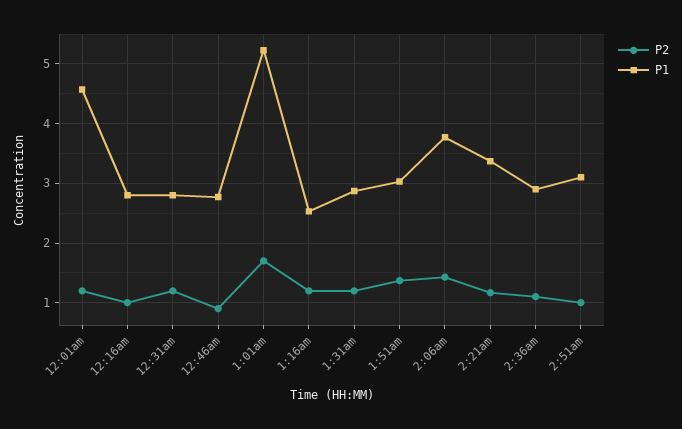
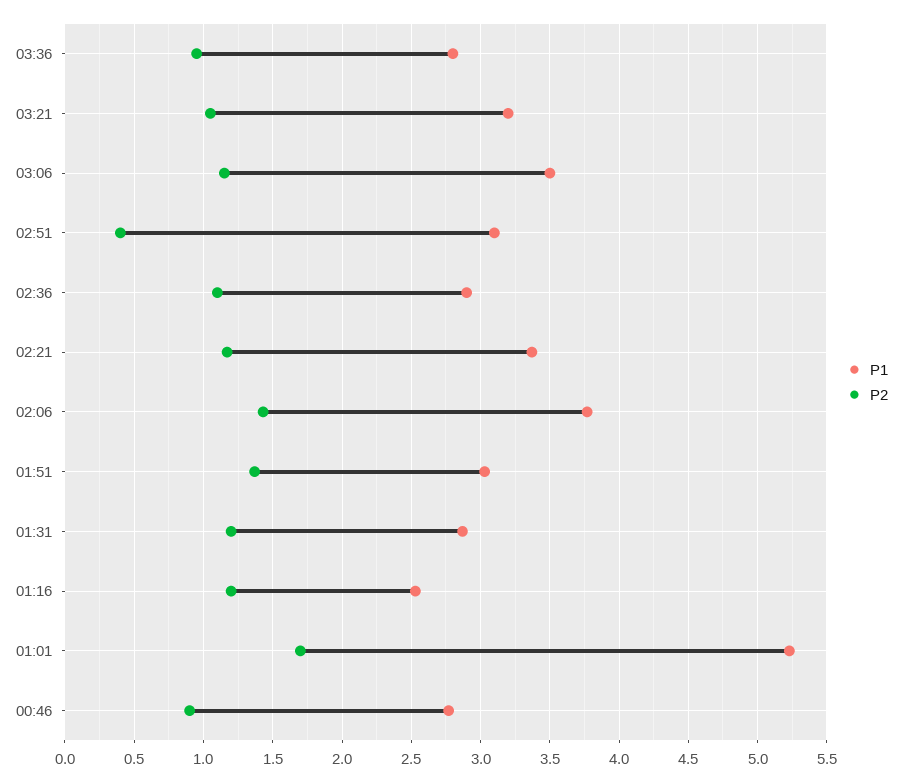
P2, 12:01am: 1.2 -> none
P1, 12:01am: 4.6 -> none
P2, 12:16am: 1 -> none
P1, 12:16am: 2.8 -> none
P2, 12:31am: 1.2 -> none
P1, 12:31am: 2.8 -> none
P2, 2:51am: 1 -> 0.4
P1, 03:36: none -> 2.8
P2, 03:36: none -> 0.95
P1, 03:21: none -> 3.2
P2, 03:21: none -> 1.05
P1, 03:06: none -> 3.5
P2, 03:06: none -> 1.15

